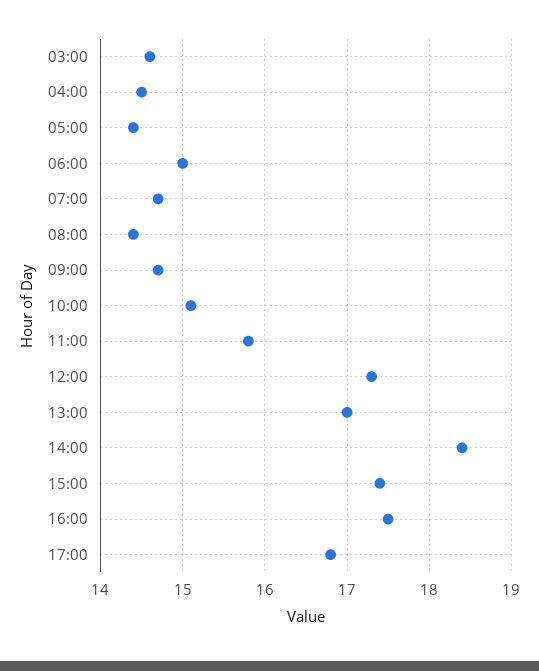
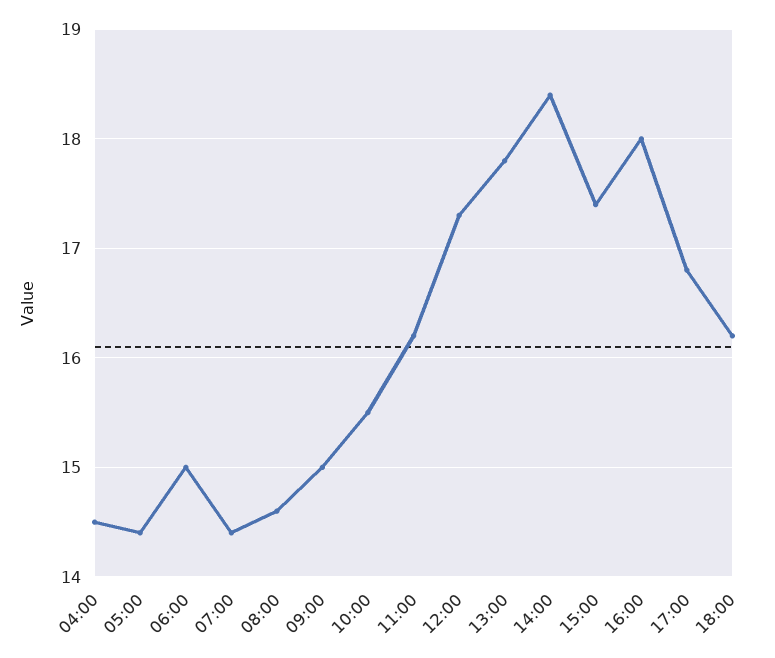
03:00: 14.6 -> none
07:00: 14.7 -> 14.4
08:00: 14.4 -> 14.6
09:00: 14.7 -> 15
10:00: 15.1 -> 15.5
11:00: 15.8 -> 16.2
13:00: 17 -> 17.8
16:00: 17.5 -> 18
18:00: none -> 16.2

